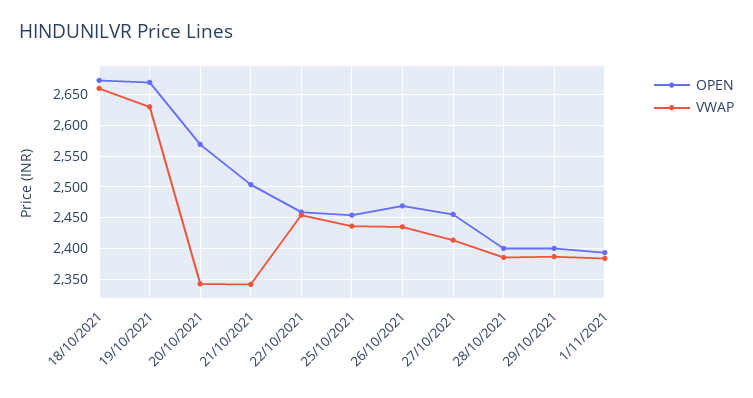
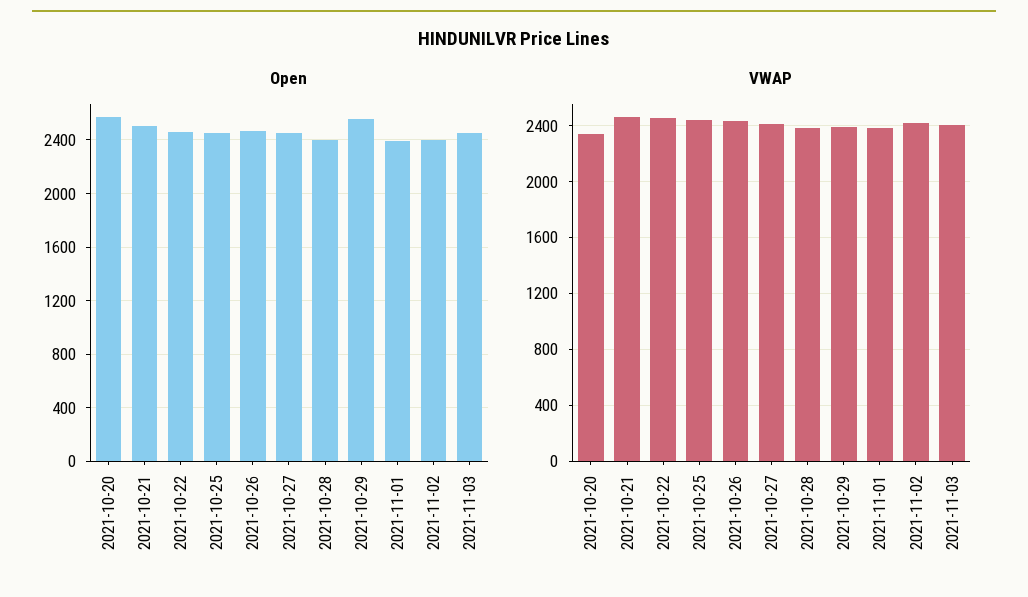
OPEN, 18/10/2021: 2670 -> none
VWAP, 18/10/2021: 2660 -> none
OPEN, 19/10/2021: 2670 -> none
VWAP, 19/10/2021: 2630 -> none
VWAP, 21/10/2021: 2340 -> 2450
OPEN, 29/10/2021: 2400 -> 2550
OPEN, 2021-11-02: none -> 2400
OPEN, 2021-11-03: none -> 2450
VWAP, 2021-11-02: none -> 2400
VWAP, 2021-11-03: none -> 2400

